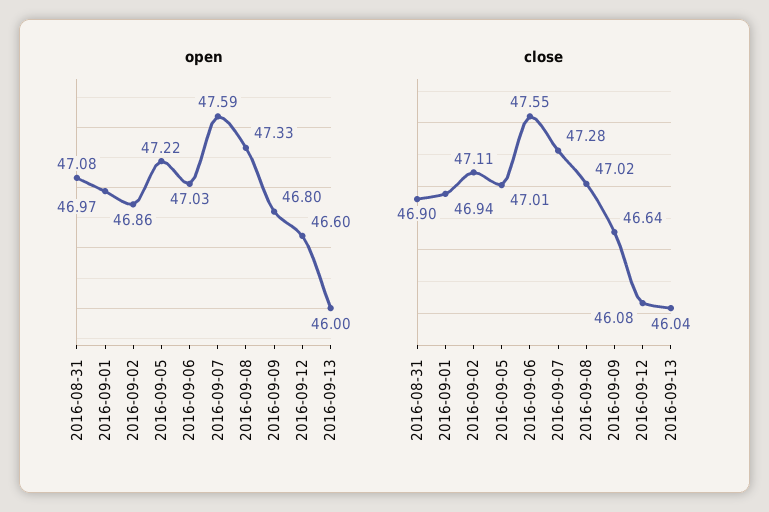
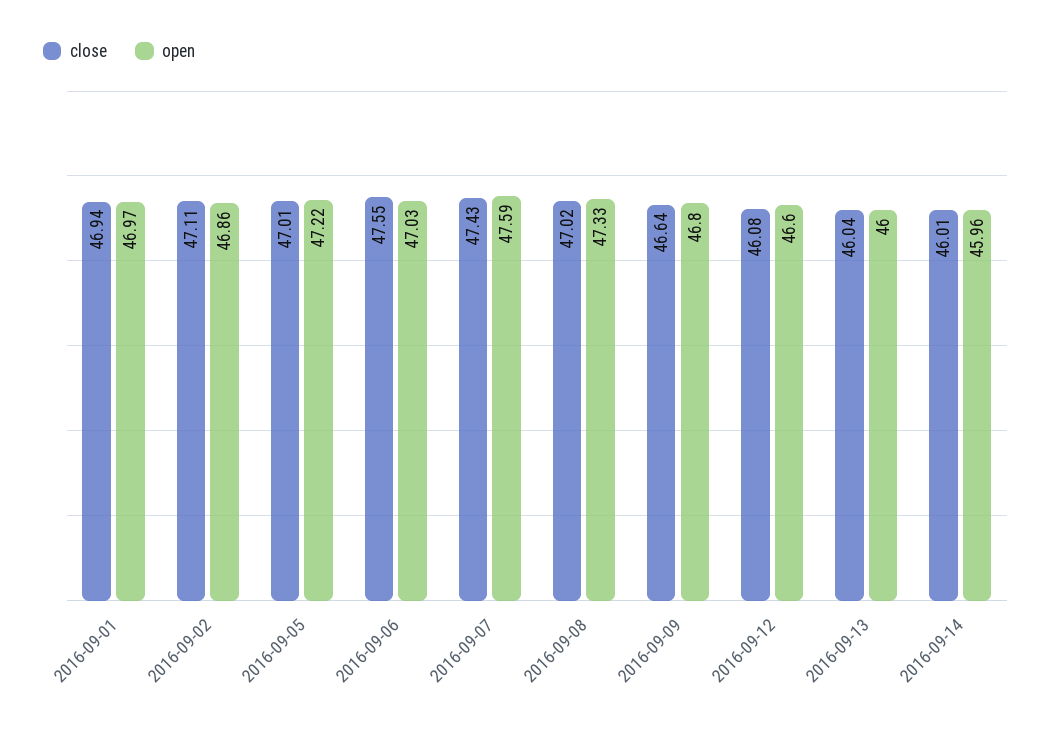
open, 2016-08-31: 47.08 -> none
close, 2016-08-31: 46.9 -> none
close, 2016-09-07: 47.28 -> 47.43
close, 2016-09-14: none -> 46.01
open, 2016-09-14: none -> 45.96

